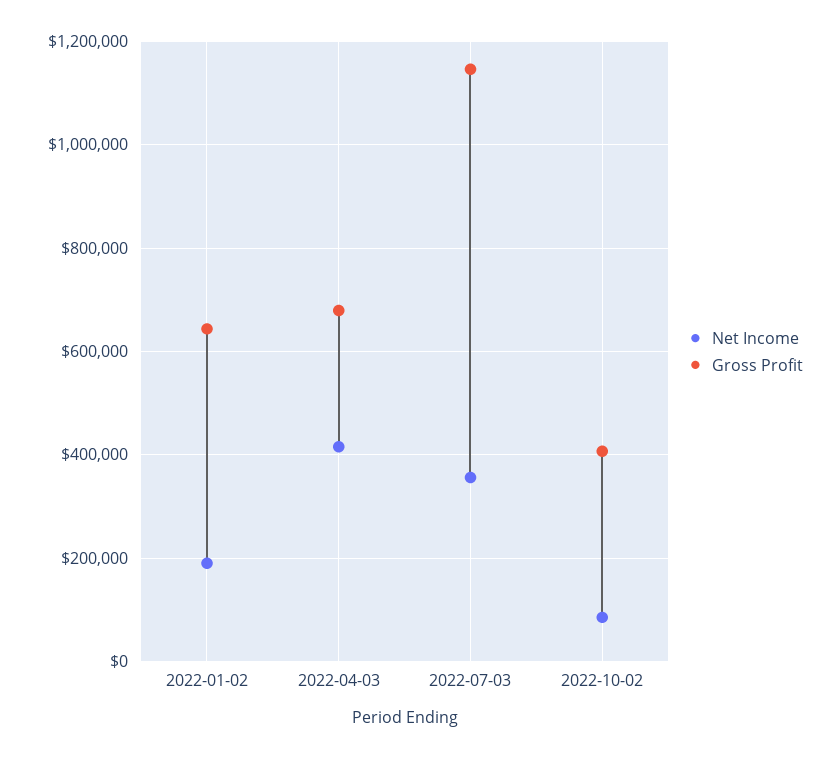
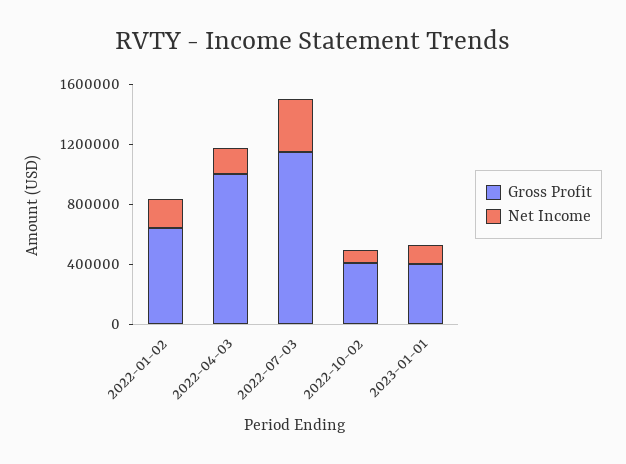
Net Income, 2022-04-03: 420000 -> 200000
Gross Profit, 2022-04-03: 680000 -> 1000000
Gross Profit, 2023-01-01: none -> 400000
Net Income, 2023-01-01: none -> 100000

